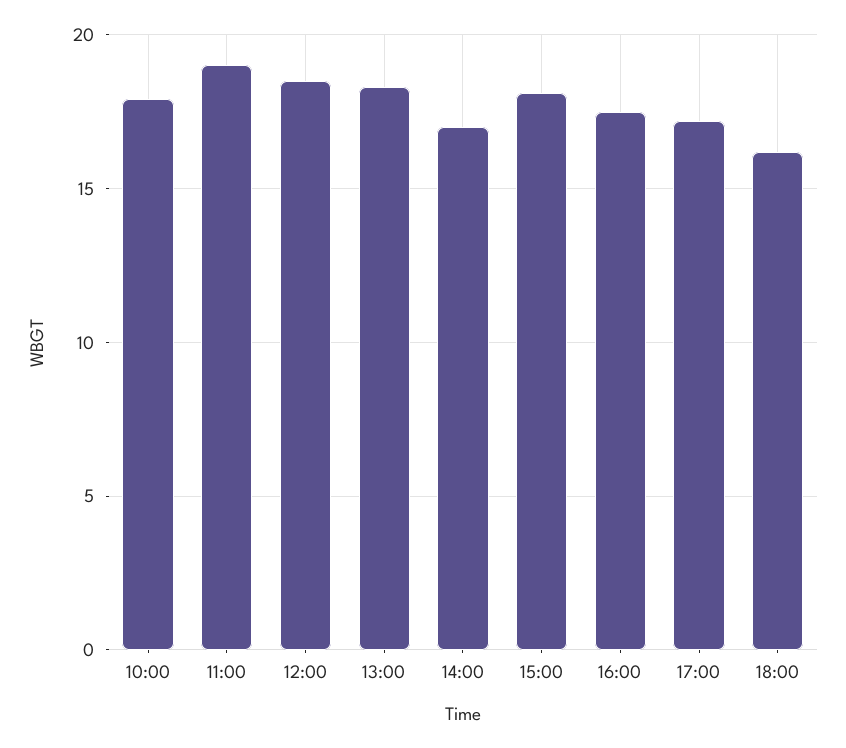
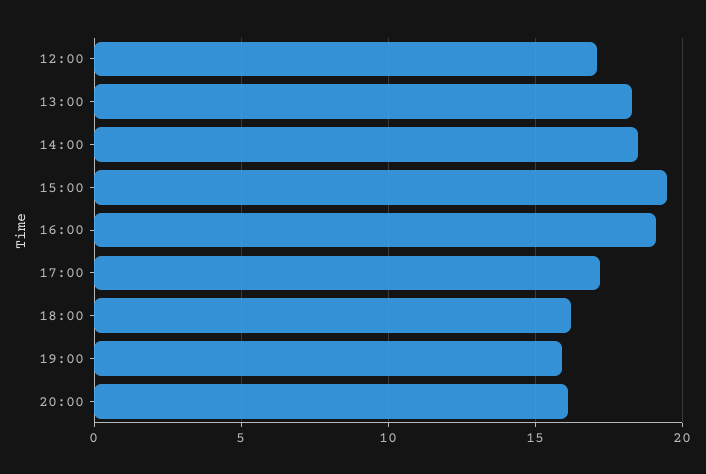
10:00: 18 -> none
11:00: 19 -> none
12:00: 18.5 -> 17
14:00: 17 -> 18.5
15:00: 18 -> 19.5
16:00: 17.5 -> 19
19:00: none -> 16
20:00: none -> 16

